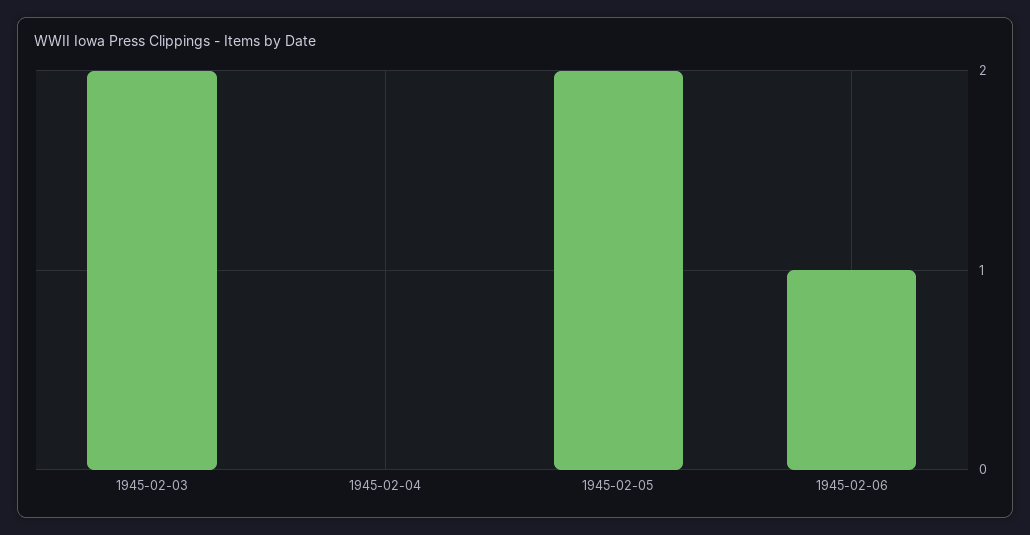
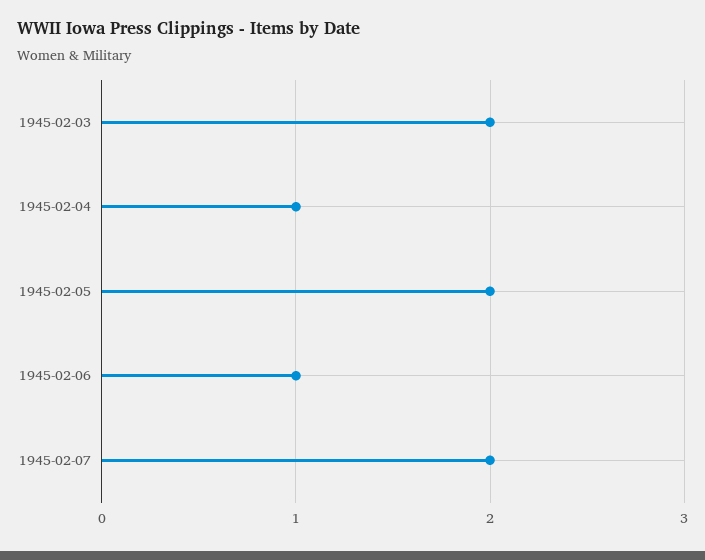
1945-02-04: 0 -> 1
1945-02-07: none -> 2

